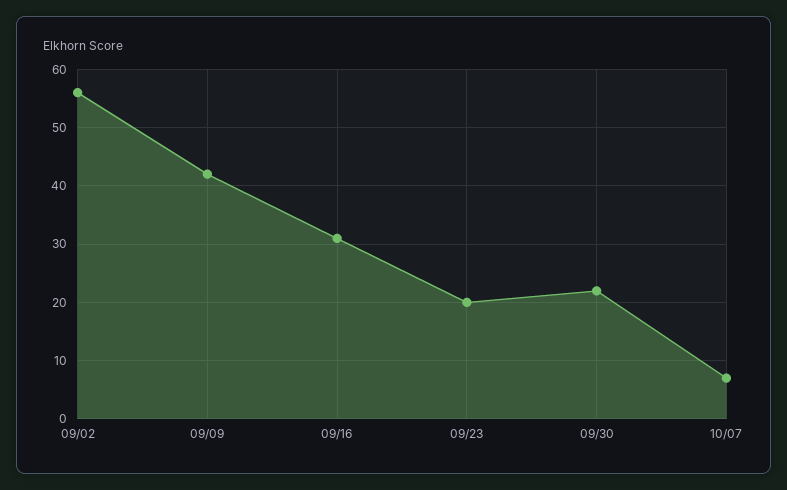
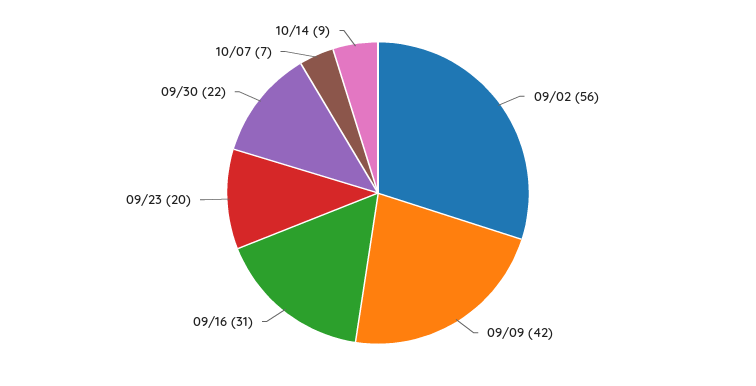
10/14: none -> 9

